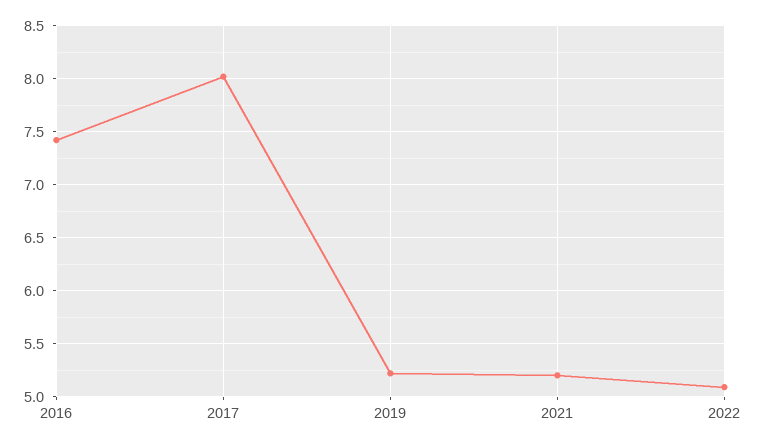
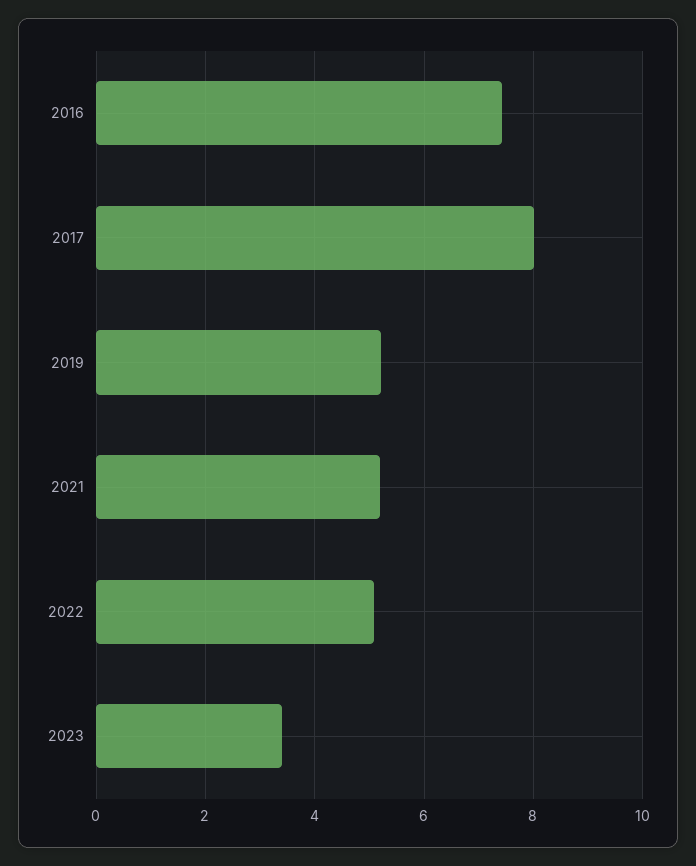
2023: none -> 3.4

